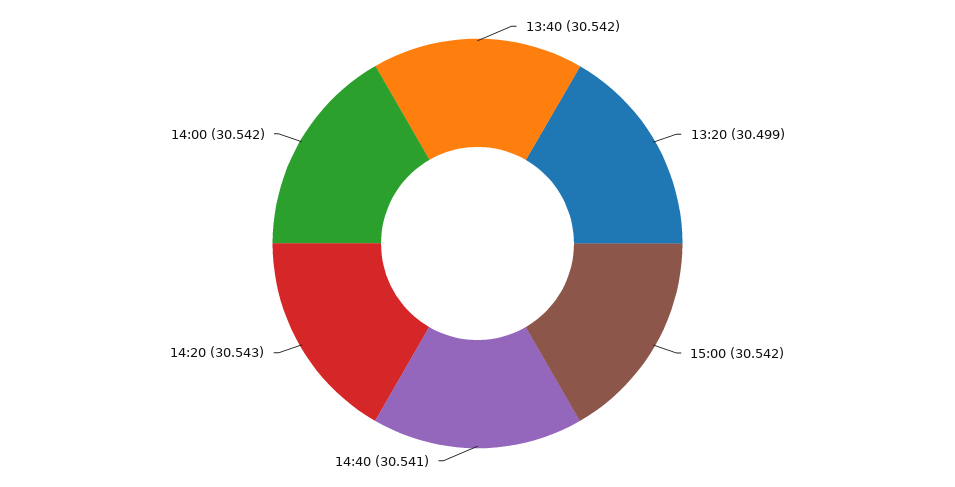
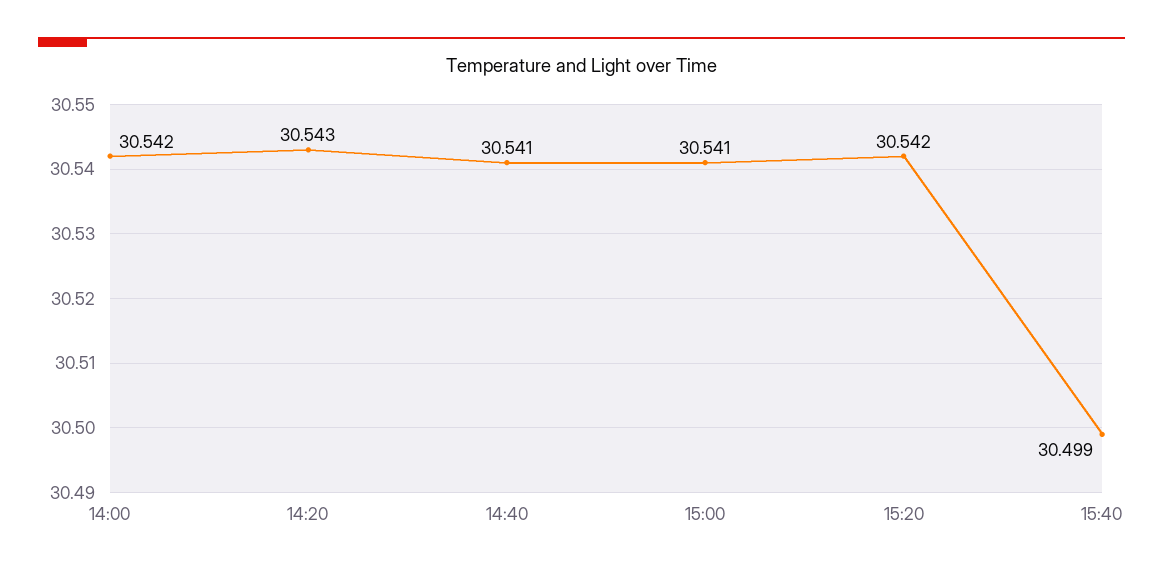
13:40: 30.542 -> none
13:20: 30.499 -> none
15:00: 30.542 -> 30.541
15:20: none -> 30.542
15:40: none -> 30.499

